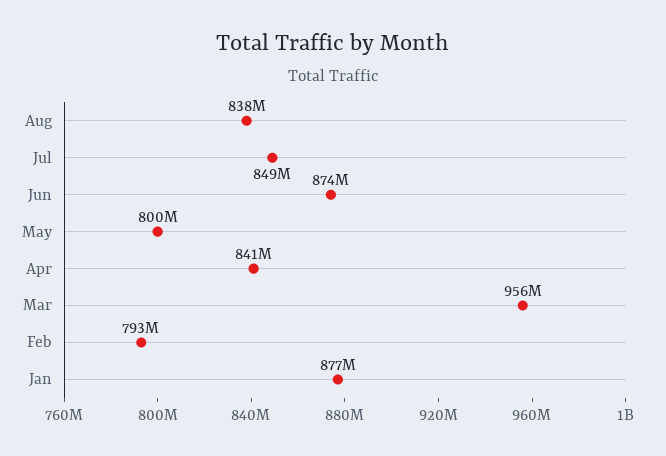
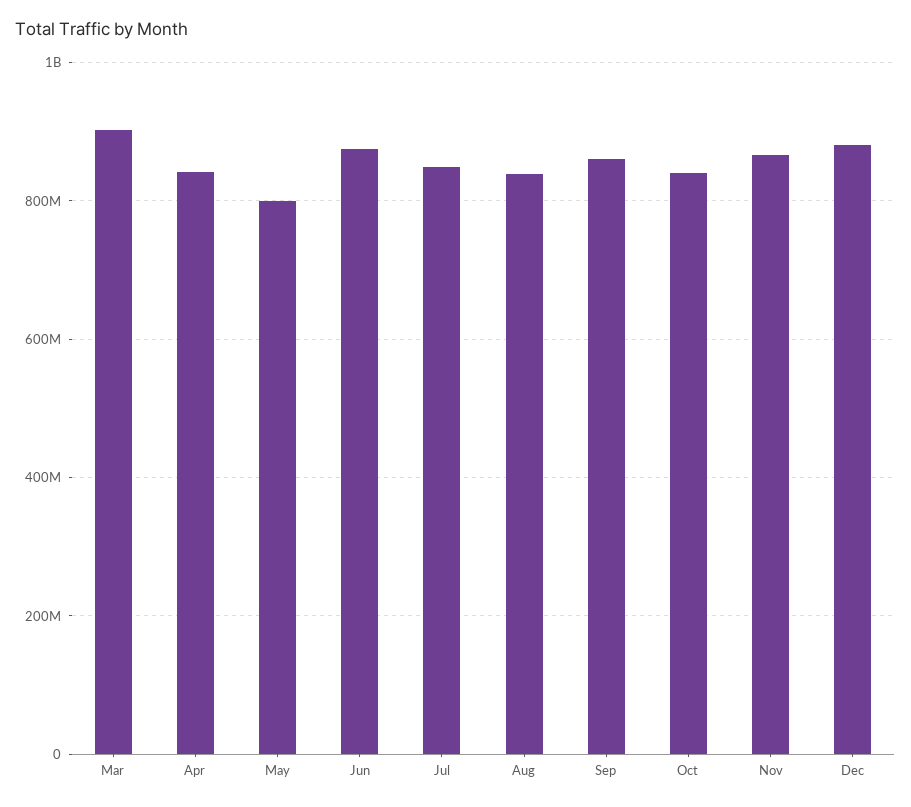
Mar: 956000000 -> 900000000
Feb: 793000000 -> none
Jan: 877000000 -> none
Sep: none -> 860000000
Oct: none -> 840000000
Nov: none -> 860000000
Dec: none -> 880000000

